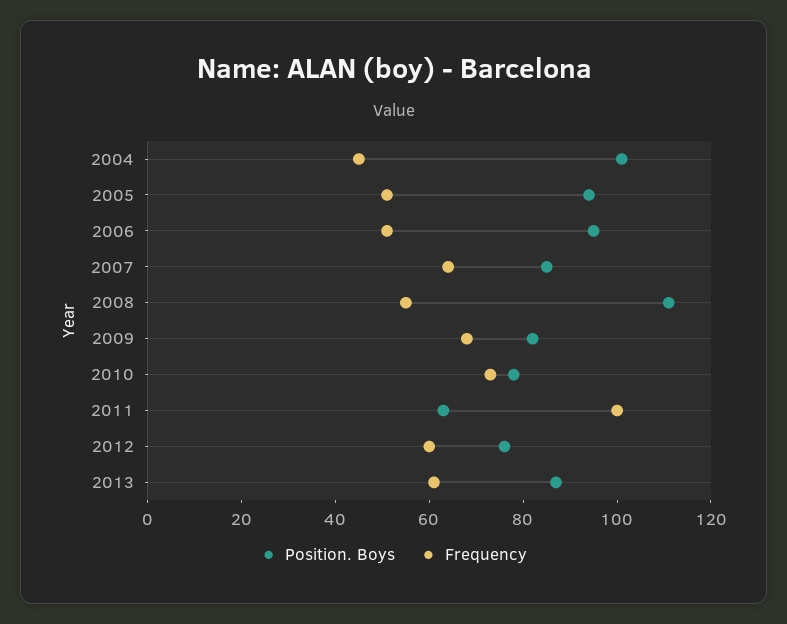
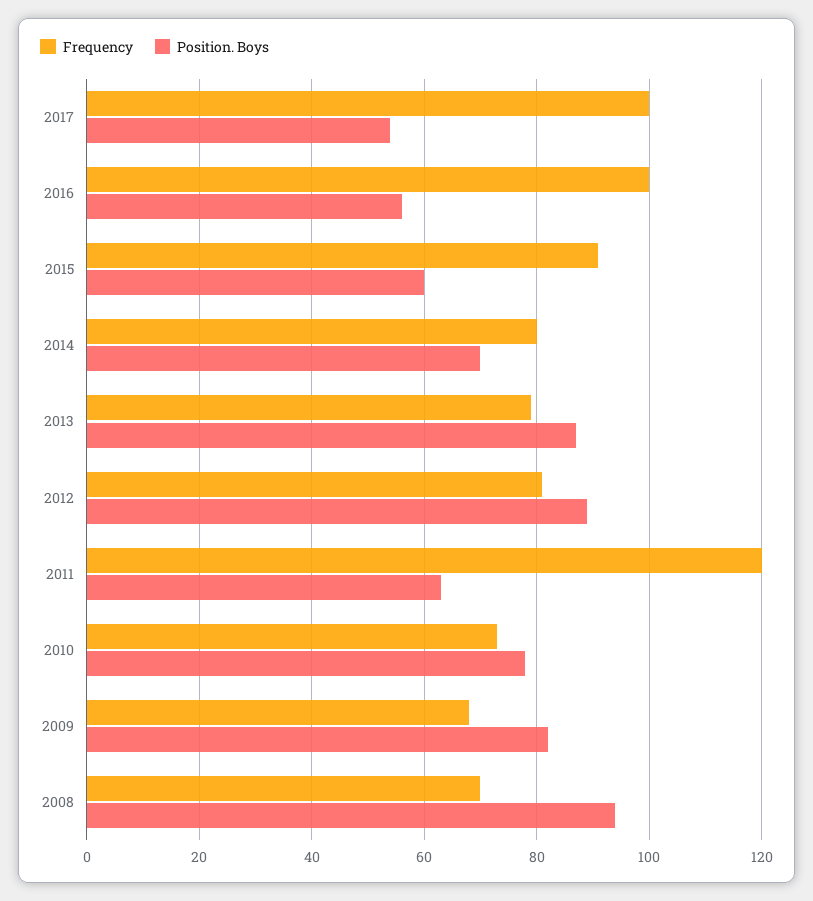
Position. Boys, 2004: 100 -> none
Frequency, 2004: 45 -> none
Position. Boys, 2005: 95 -> none
Frequency, 2005: 50 -> none
Position. Boys, 2006: 95 -> none
Frequency, 2006: 50 -> none
Position. Boys, 2007: 85 -> none
Frequency, 2007: 65 -> none
Position. Boys, 2008: 110 -> 95
Frequency, 2008: 55 -> 70
Frequency, 2011: 100 -> 120
Position. Boys, 2012: 75 -> 90
Frequency, 2012: 60 -> 80
Frequency, 2013: 60 -> 80
Frequency, 2017: none -> 100
Position. Boys, 2017: none -> 55
Frequency, 2016: none -> 100
Position. Boys, 2016: none -> 55
Frequency, 2015: none -> 90
Position. Boys, 2015: none -> 60
Frequency, 2014: none -> 80
Position. Boys, 2014: none -> 70

